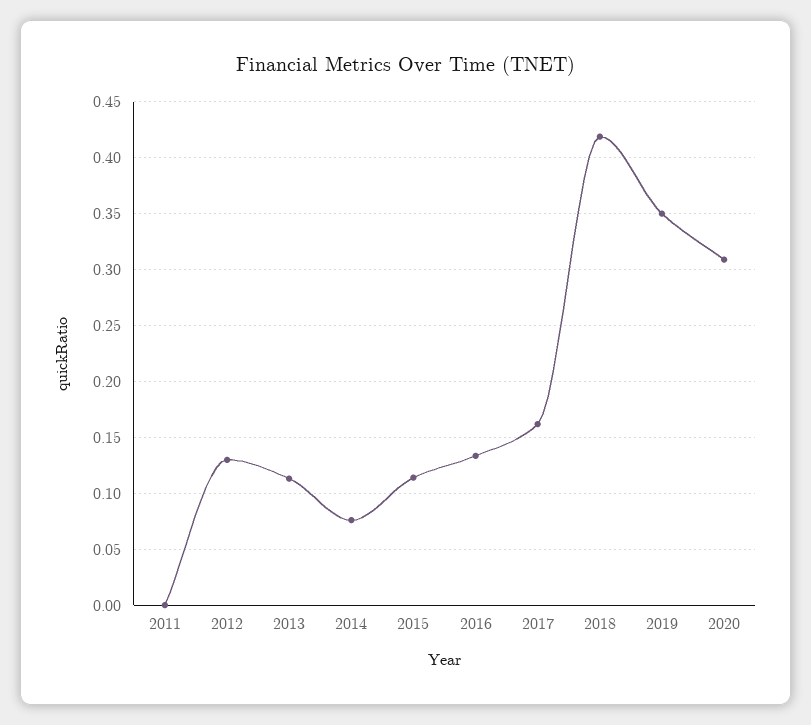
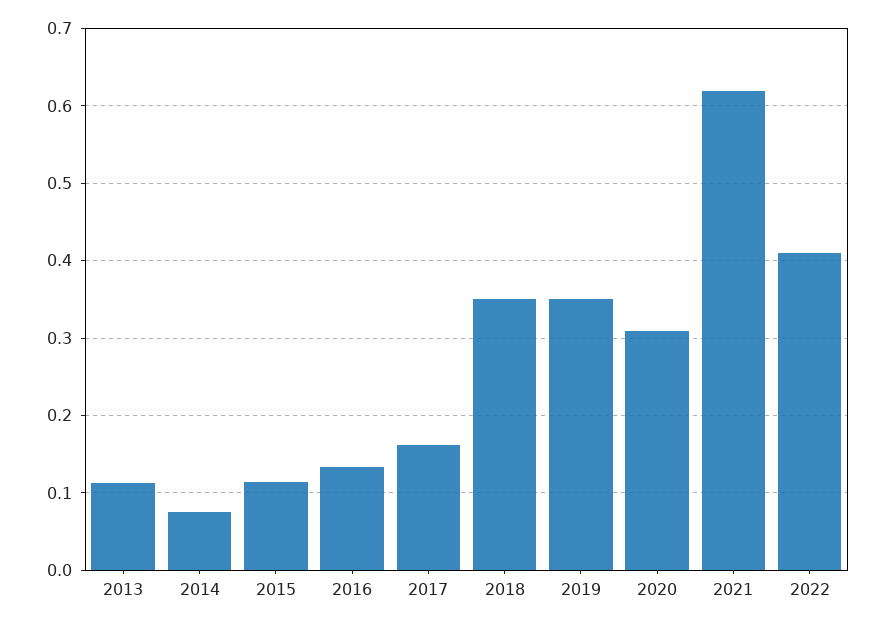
2011: 0 -> none
2012: 0.13 -> none
2018: 0.42 -> 0.35
2021: none -> 0.62
2022: none -> 0.41

